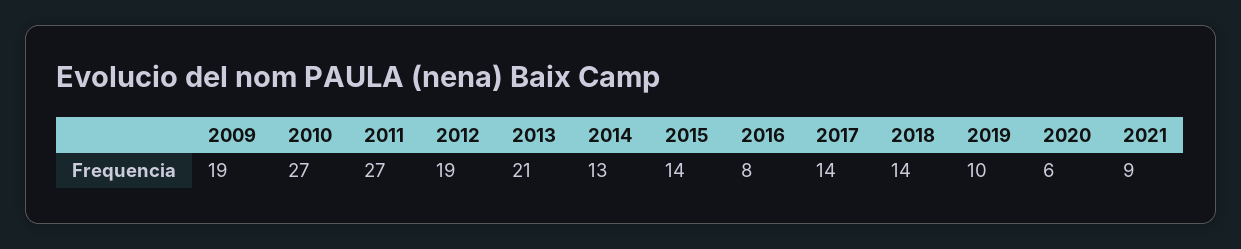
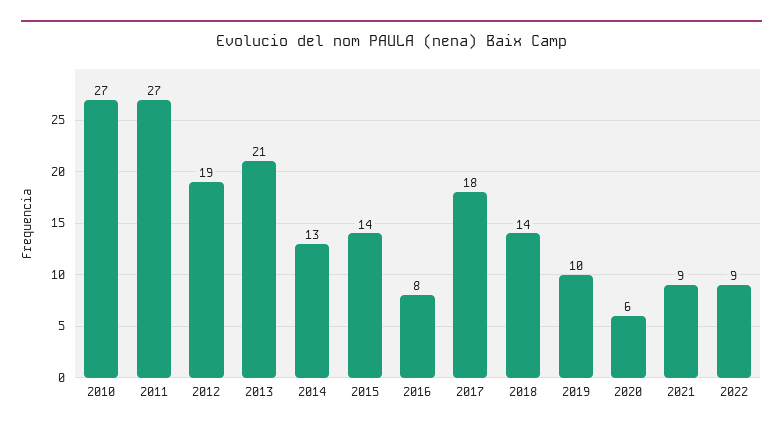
2009: 19 -> none
2017: 14 -> 18
2022: none -> 9

